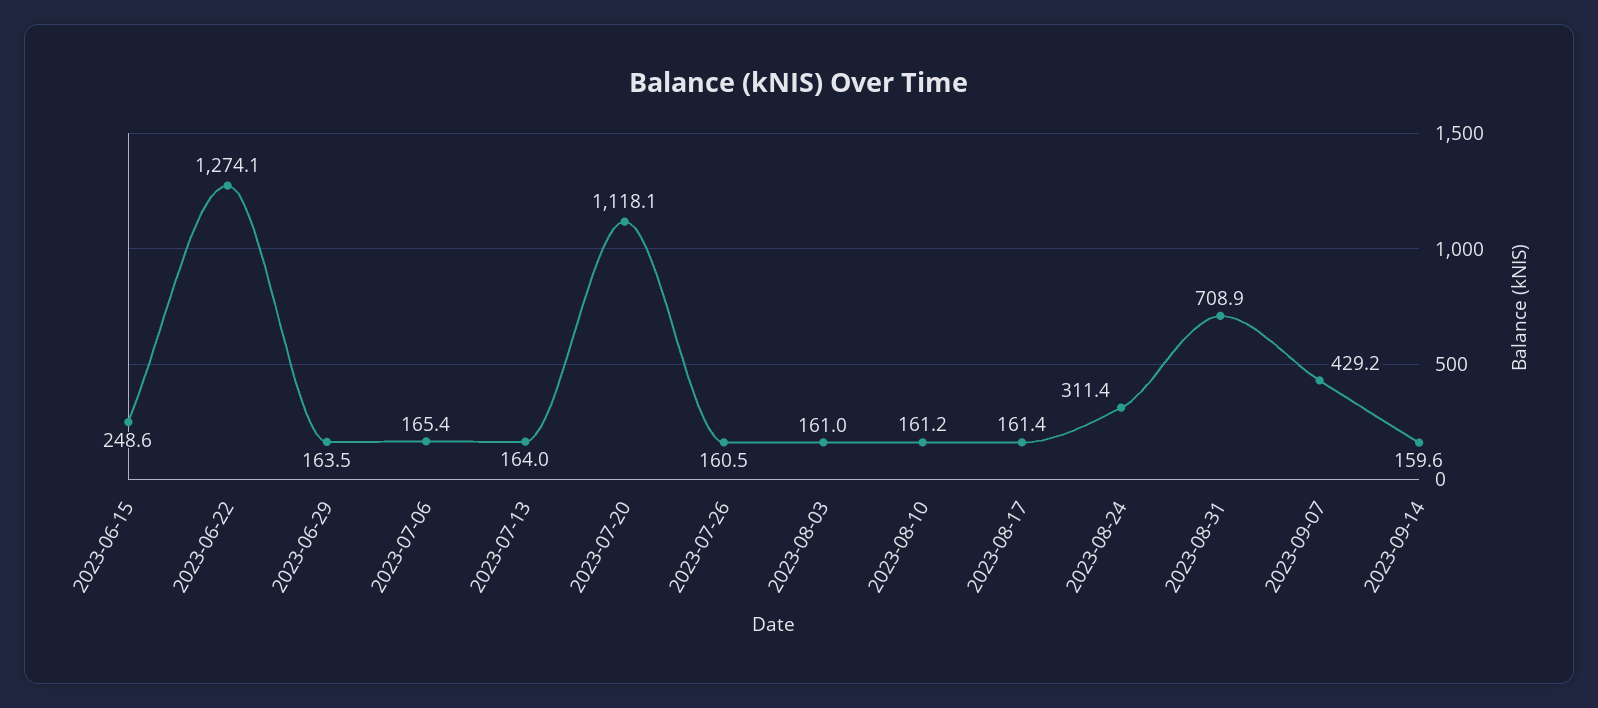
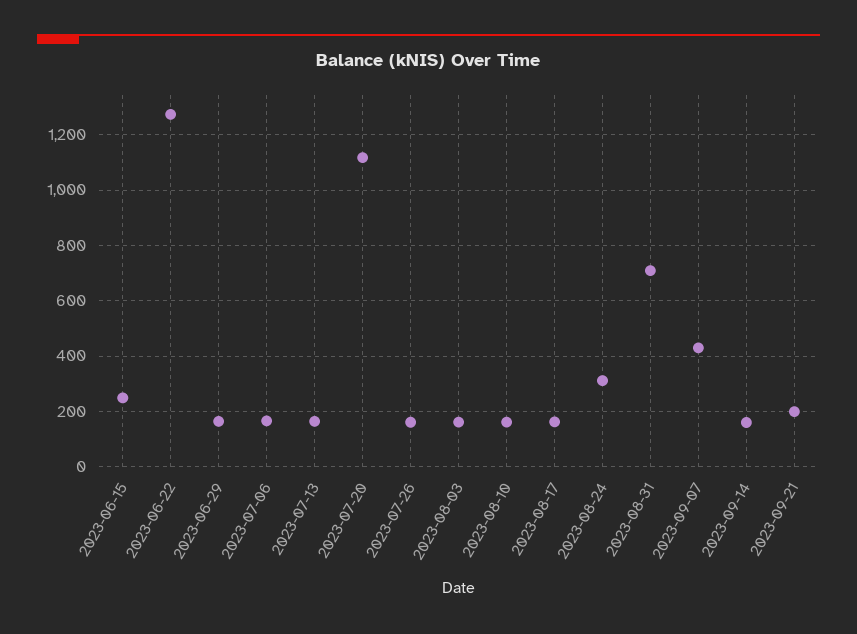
2023-09-21: none -> 200

